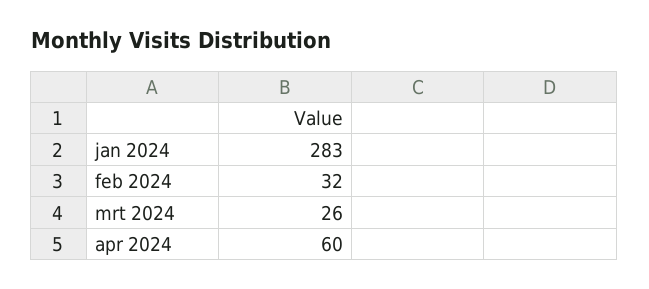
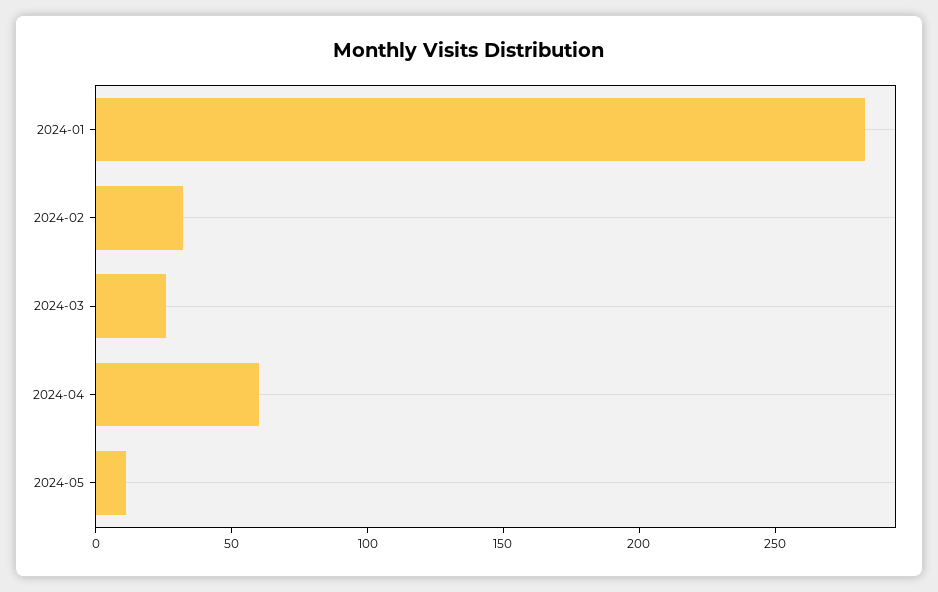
2024-05: none -> 10

